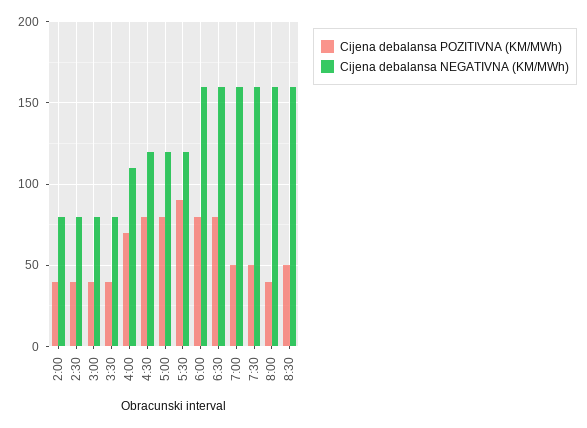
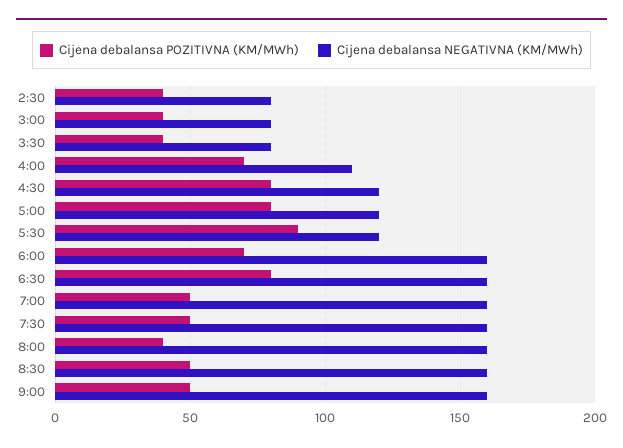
Cijena debalansa POZITIVNA (KM/MWh), 2:00: 40 -> none
Cijena debalansa NEGATIVNA (KM/MWh), 2:00: 80 -> none
Cijena debalansa POZITIVNA (KM/MWh), 6:00: 80 -> 70
Cijena debalansa POZITIVNA (KM/MWh), 9:00: none -> 50
Cijena debalansa NEGATIVNA (KM/MWh), 9:00: none -> 160

